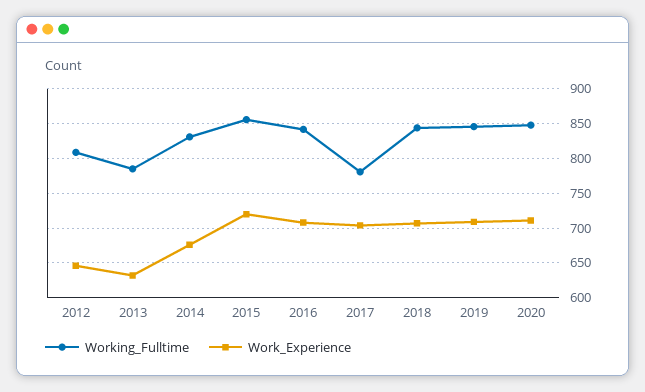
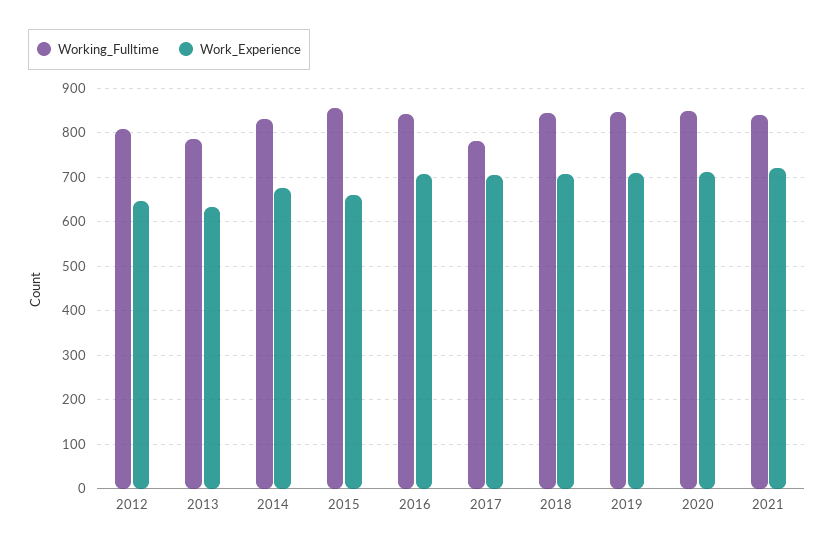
Work_Experience, 2015: 720 -> 660
Working_Fulltime, 2021: none -> 840
Work_Experience, 2021: none -> 720

